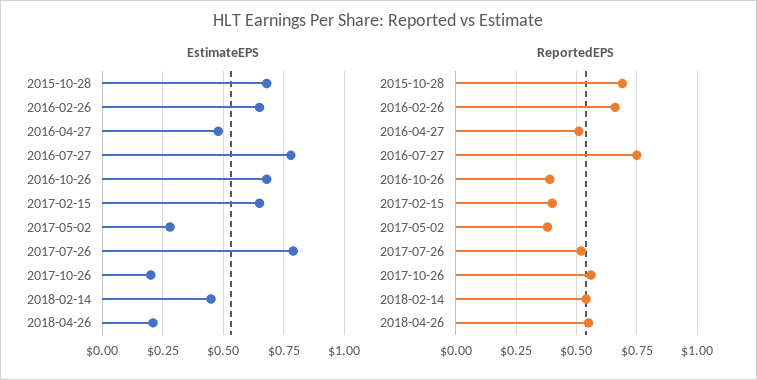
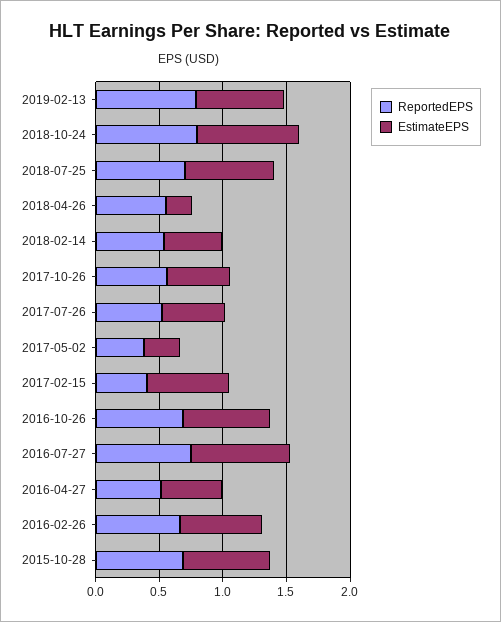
EstimateEPS, 2017-07-26: 0.8 -> 0.5
EstimateEPS, 2017-10-26: 0.2 -> 0.5
ReportedEPS, 2016-10-26: 0.4 -> 0.7
ReportedEPS, 2019-02-13: none -> 0.8
EstimateEPS, 2019-02-13: none -> 0.7
ReportedEPS, 2018-10-24: none -> 0.8
EstimateEPS, 2018-10-24: none -> 0.8
ReportedEPS, 2018-07-25: none -> 0.7
EstimateEPS, 2018-07-25: none -> 0.7

